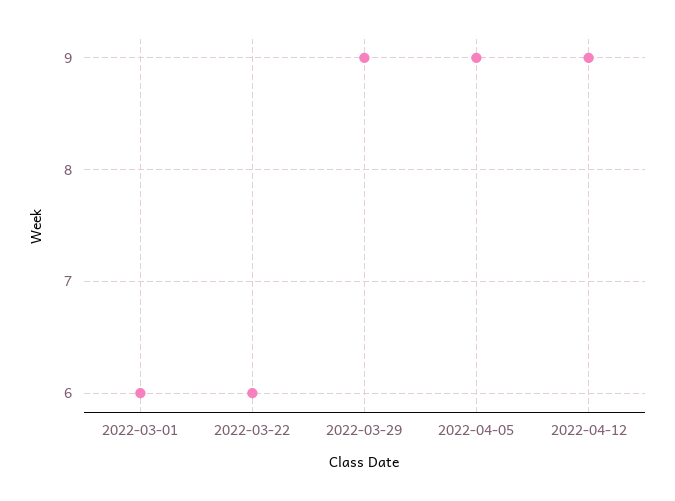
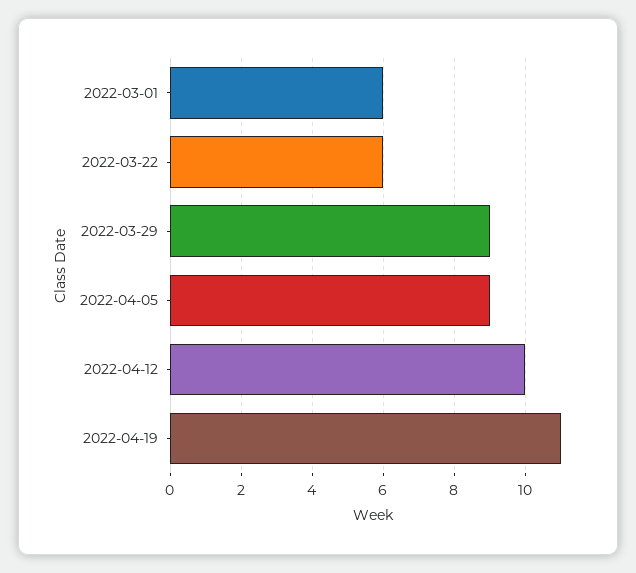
2022-04-12: 9 -> 10
2022-04-19: none -> 11

